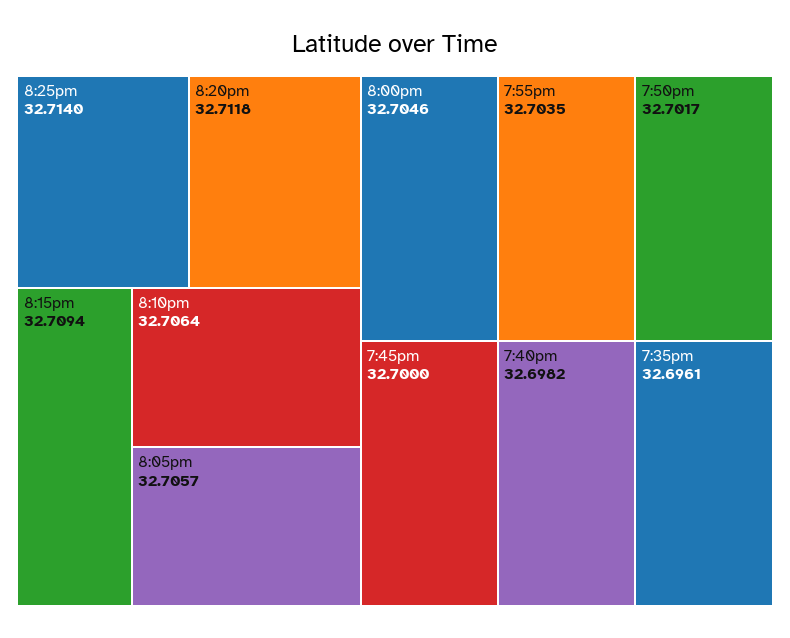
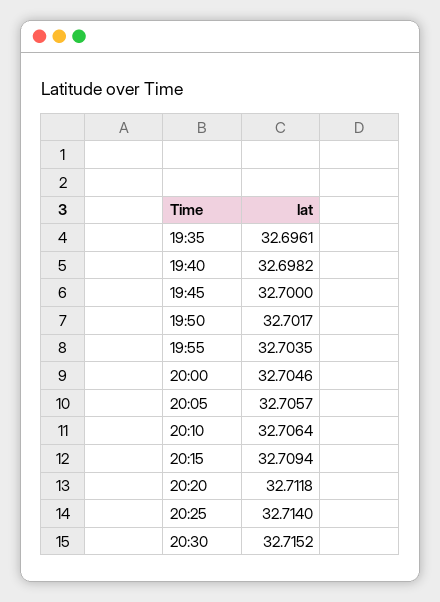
20:30: none -> 32.7152

